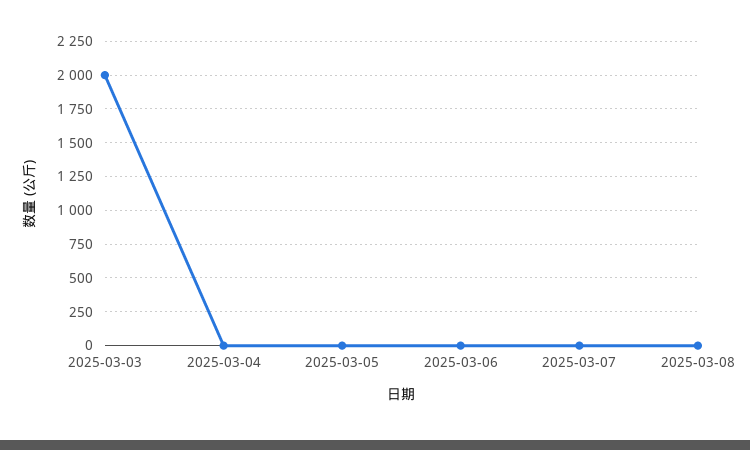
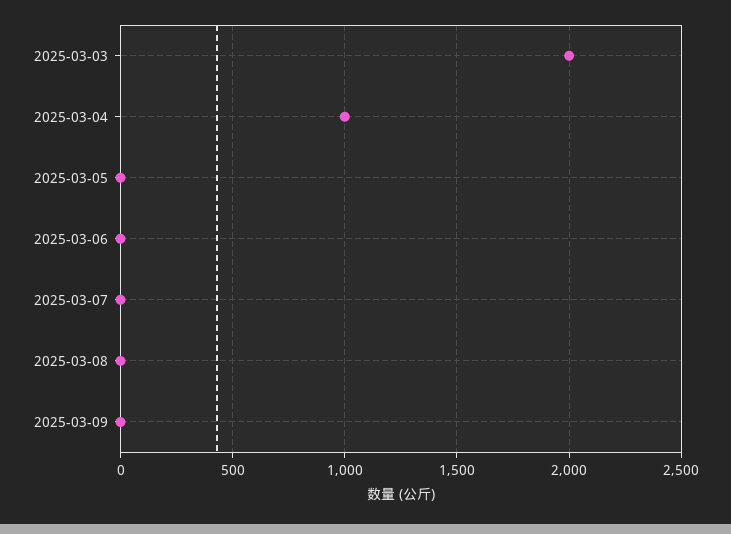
2025-03-04: 0 -> 1000
2025-03-09: none -> 0

